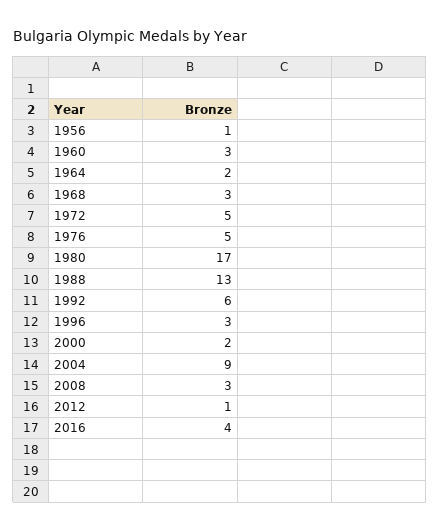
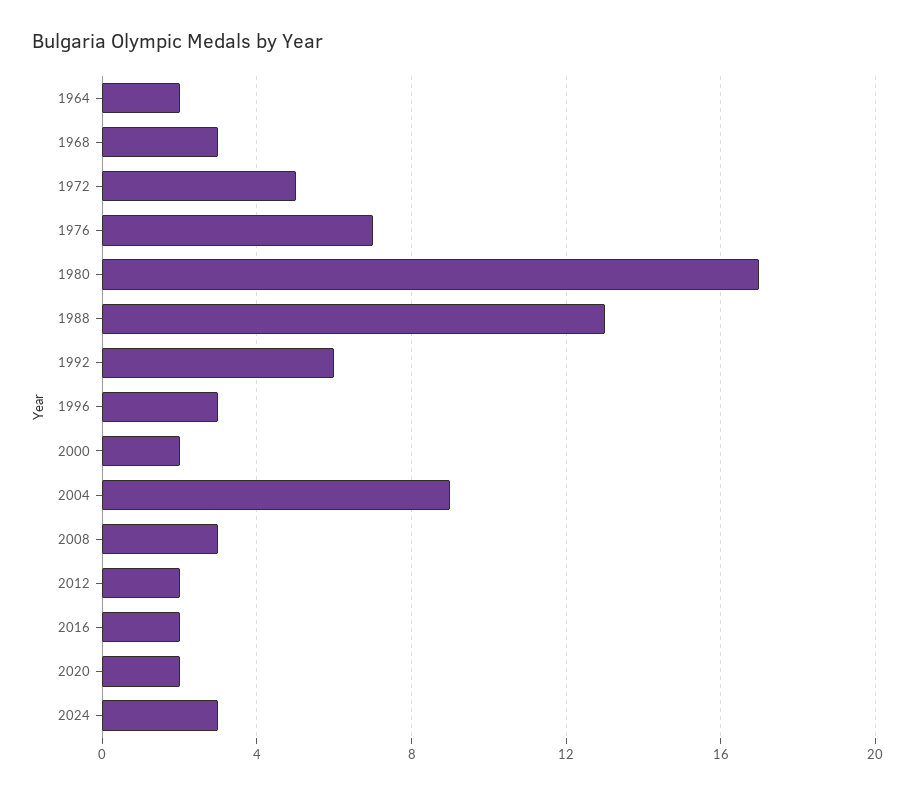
1956: 1 -> none
1960: 3 -> none
1976: 5 -> 7
2012: 1 -> 2
2016: 4 -> 2
2020: none -> 2
2024: none -> 3

